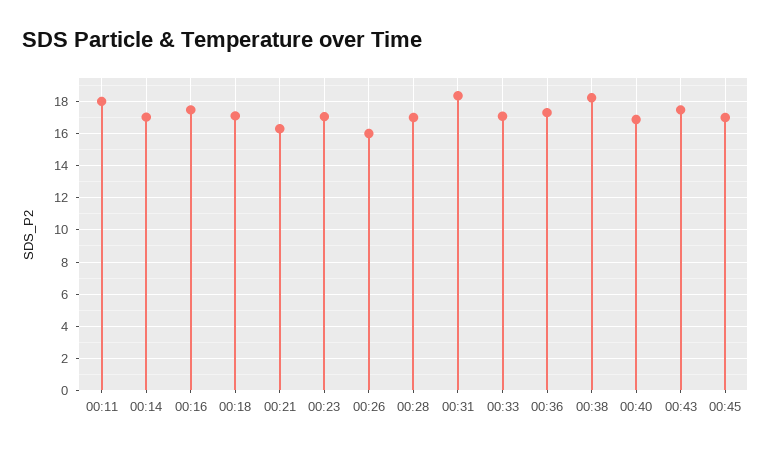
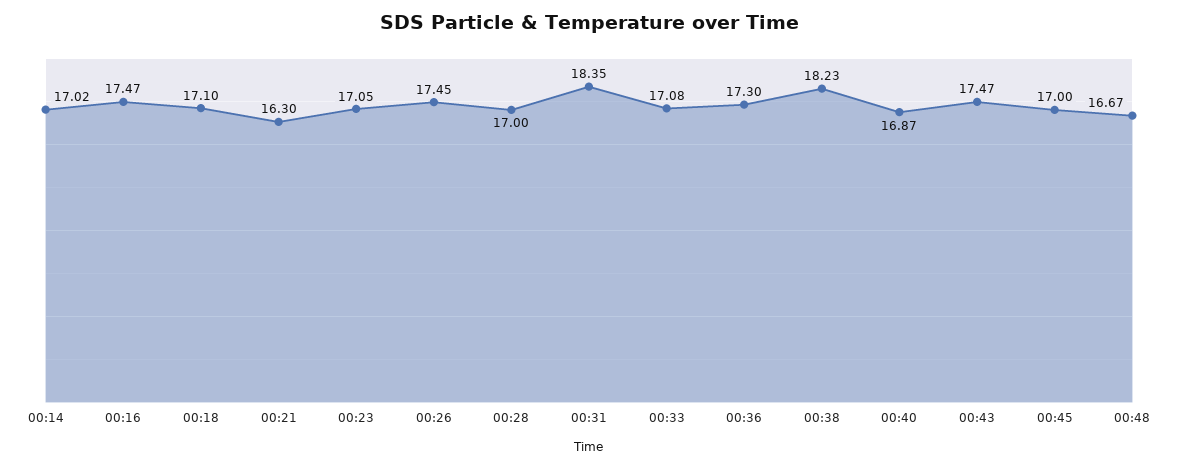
00:11: 18 -> none
00:26: 16 -> 17.45
00:48: none -> 16.67

